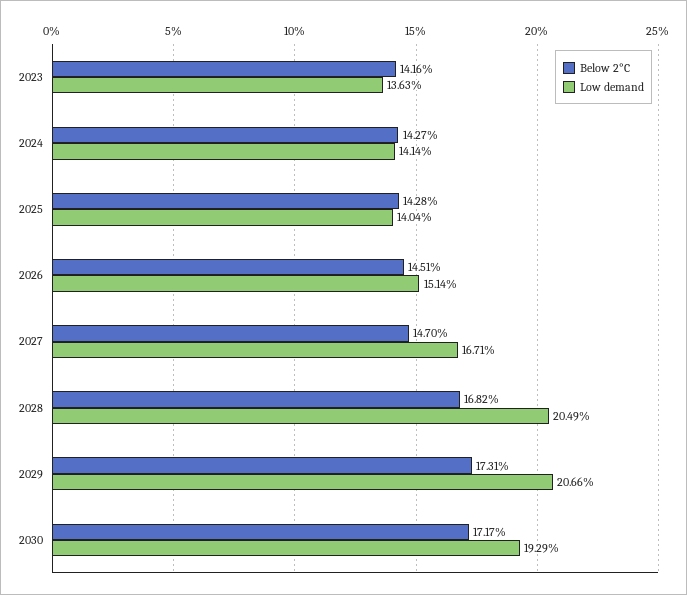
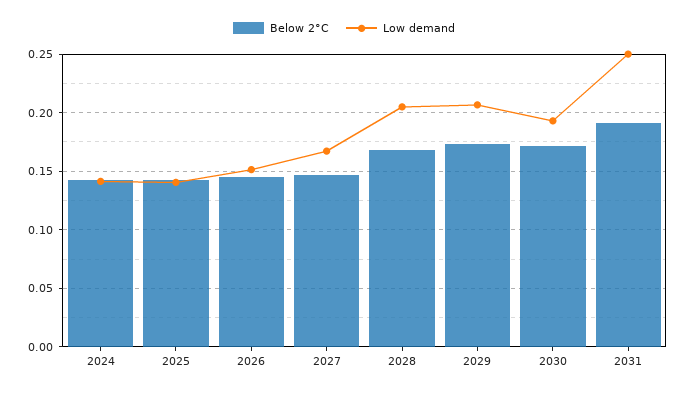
Below 2°C, 2023: 0.1416 -> none
Low demand, 2023: 0.1363 -> none
Below 2°C, 2031: none -> 0.19
Low demand, 2031: none -> 0.25

